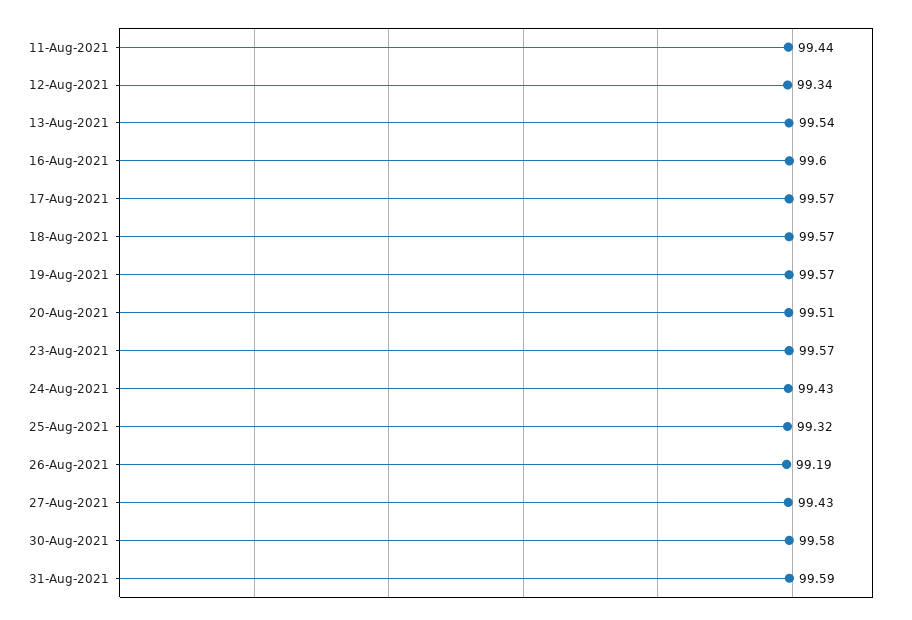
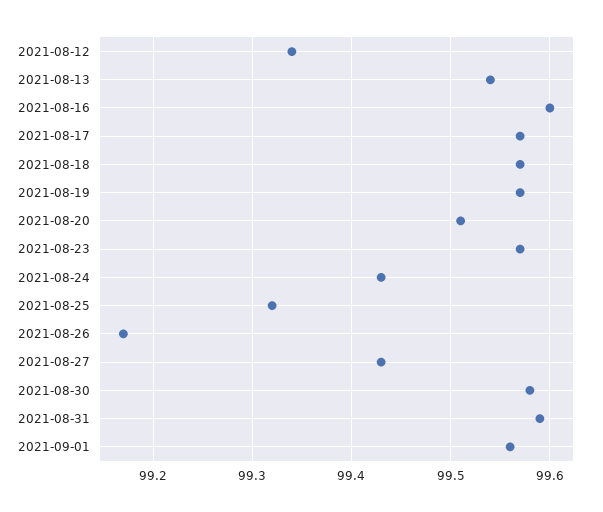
11-Aug-2021: 99.44 -> none
26-Aug-2021: 99.19 -> 99.17
2021-09-01: none -> 99.56

